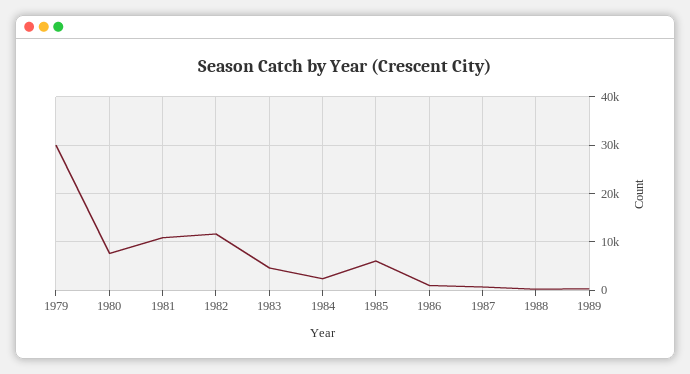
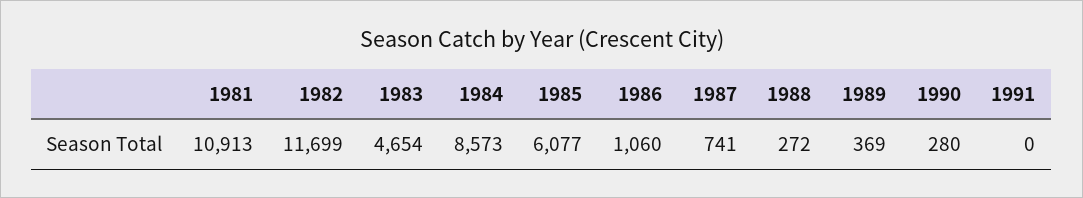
1979: 30000 -> none
1980: 8000 -> none
1984: 2000 -> 8573
1990: none -> 280
1991: none -> 0

